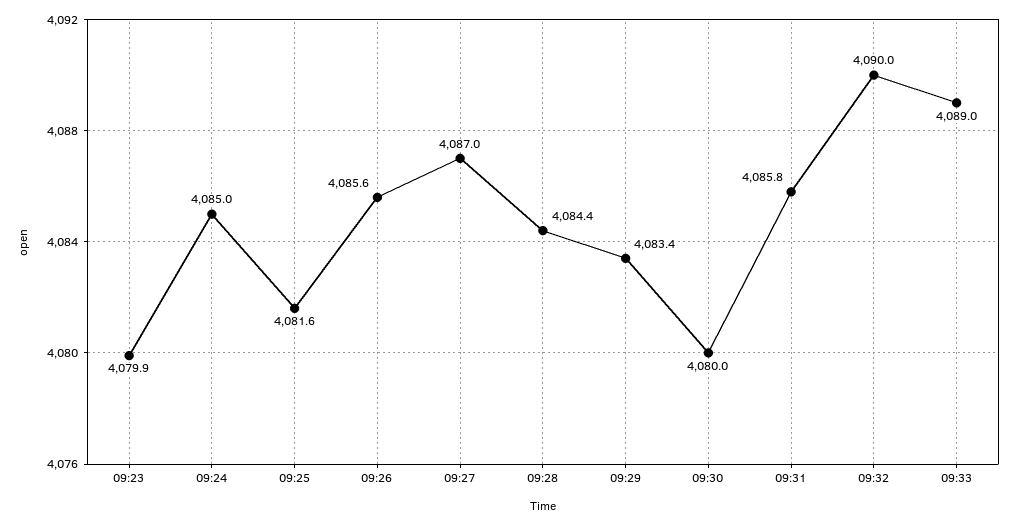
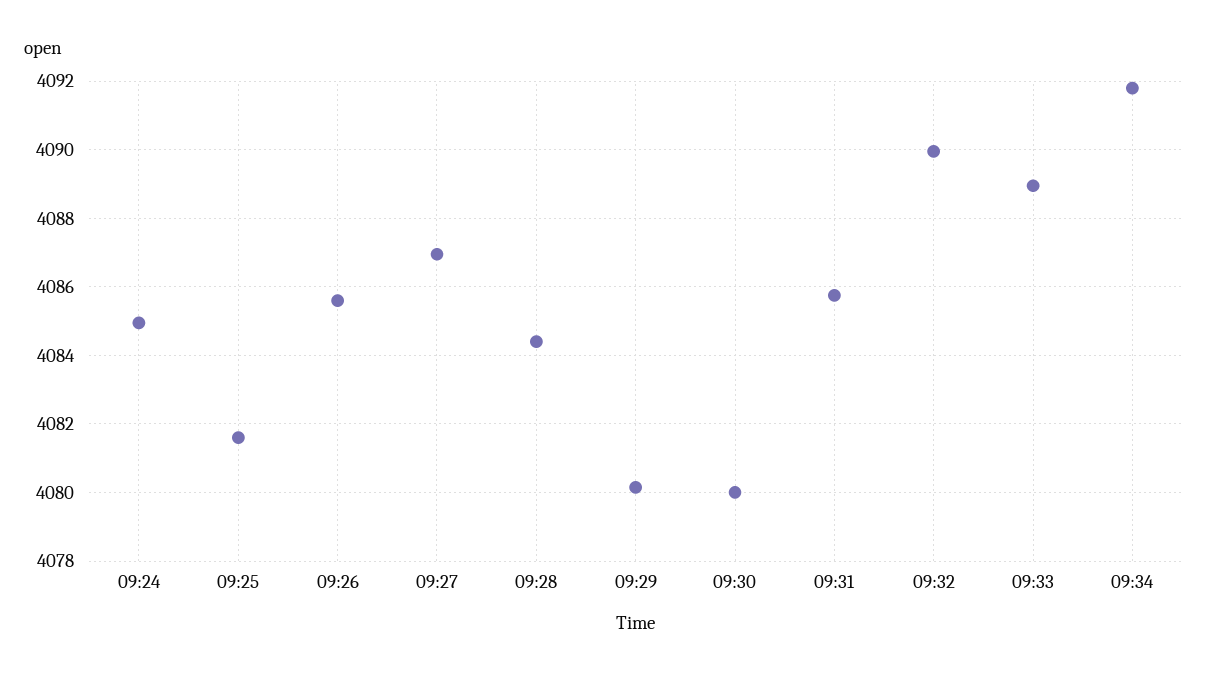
09:23: 4079.9 -> none
09:29: 4083.4 -> 4080.2
09:34: none -> 4091.8

